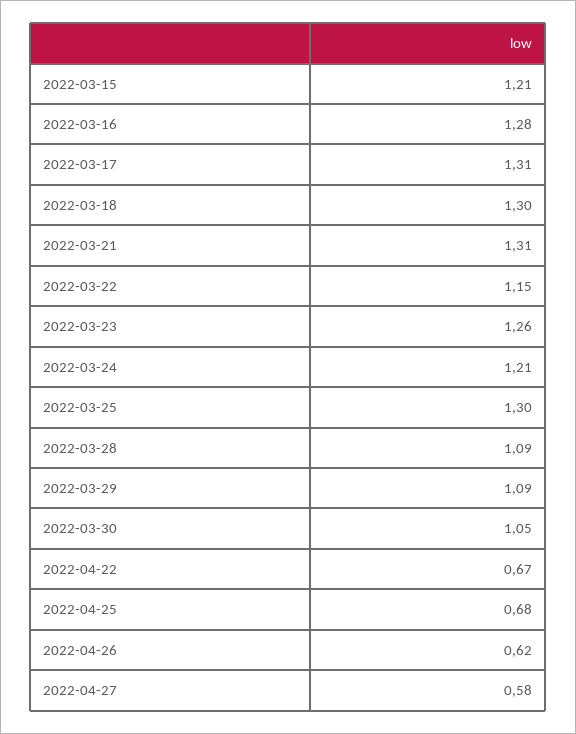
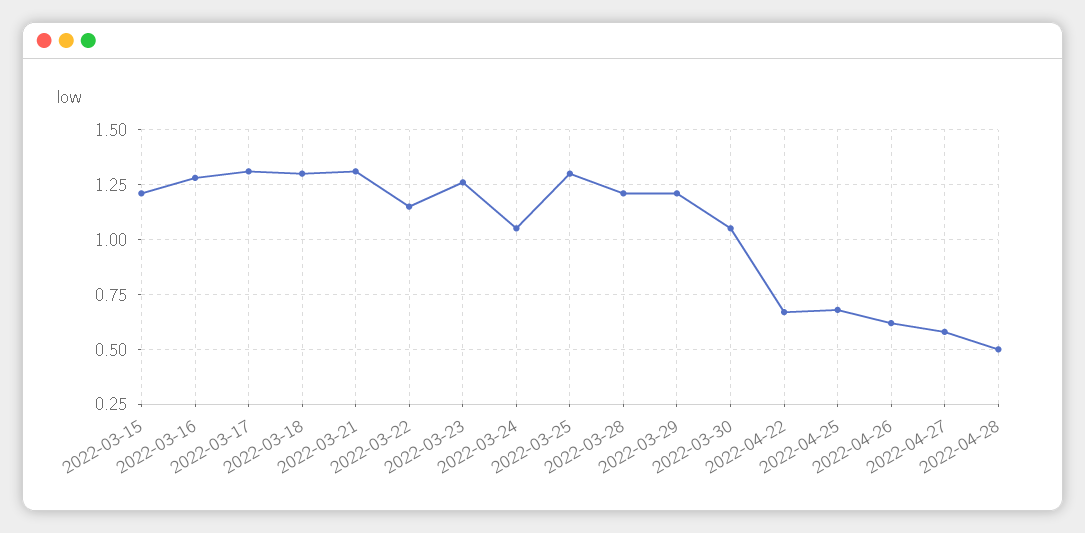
2022-03-24: 1.21 -> 1.05
2022-03-28: 1.09 -> 1.2
2022-03-29: 1.09 -> 1.2
2022-04-28: none -> 0.5

